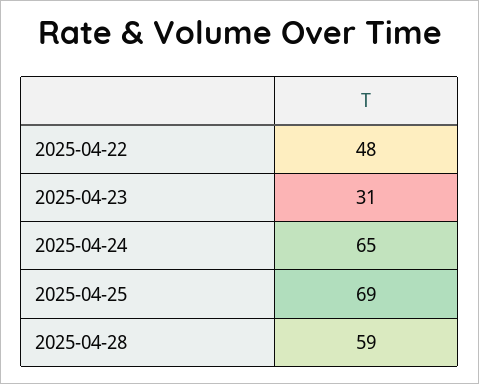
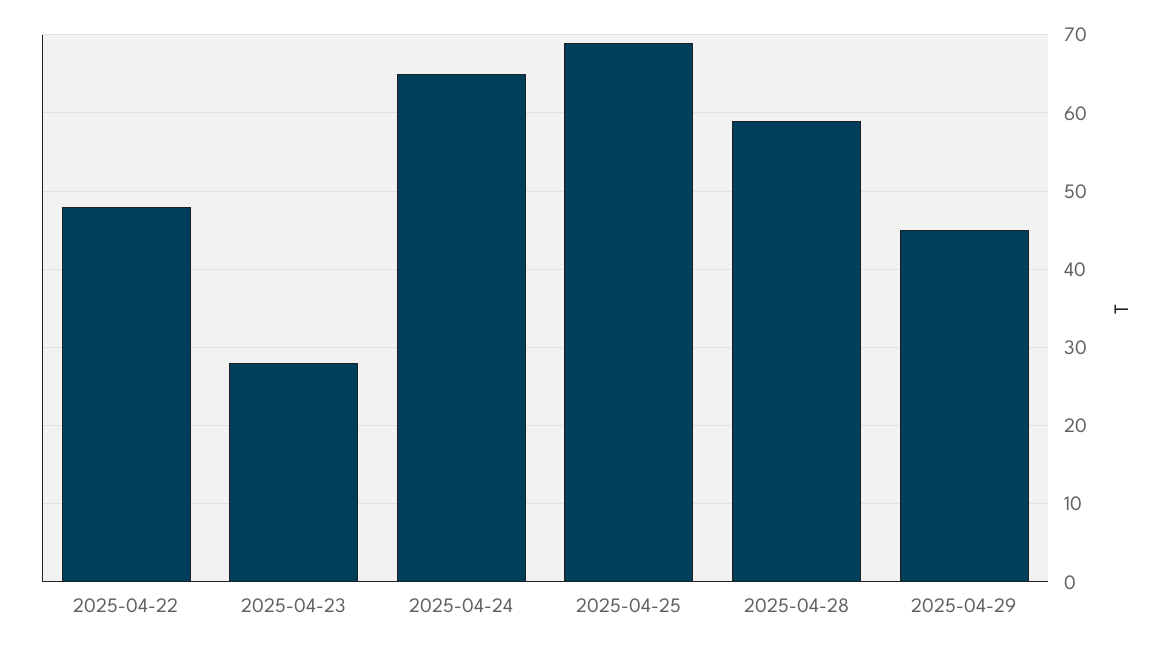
2025-04-23: 31 -> 28
2025-04-29: none -> 45

